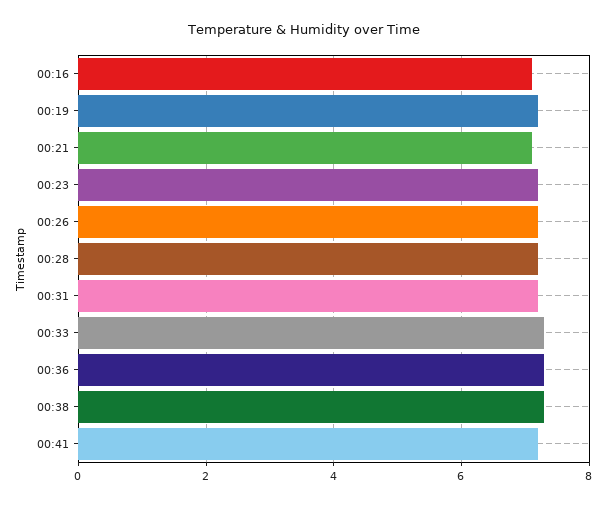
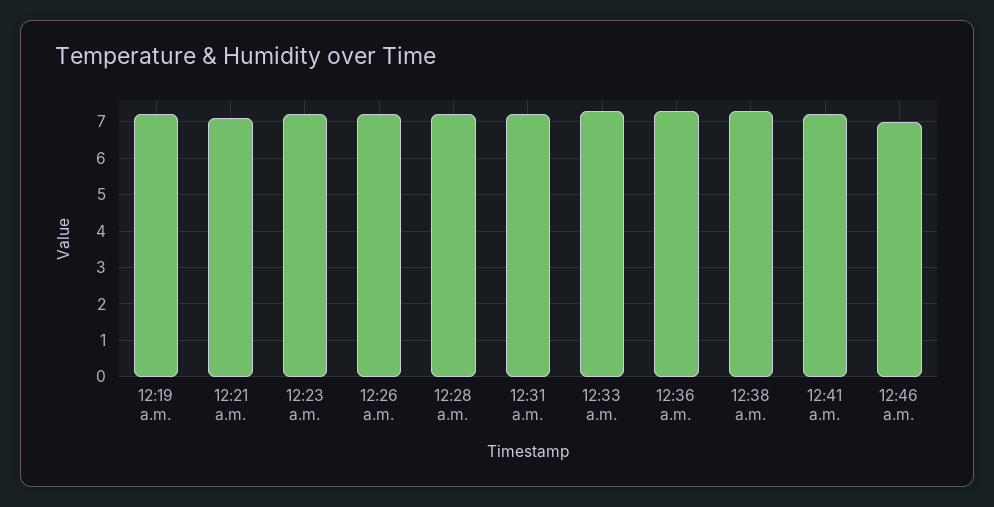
00:16: 7 -> none
12:46 a.m.: none -> 7

